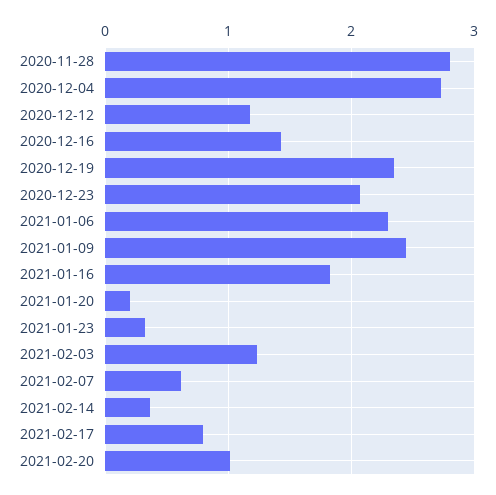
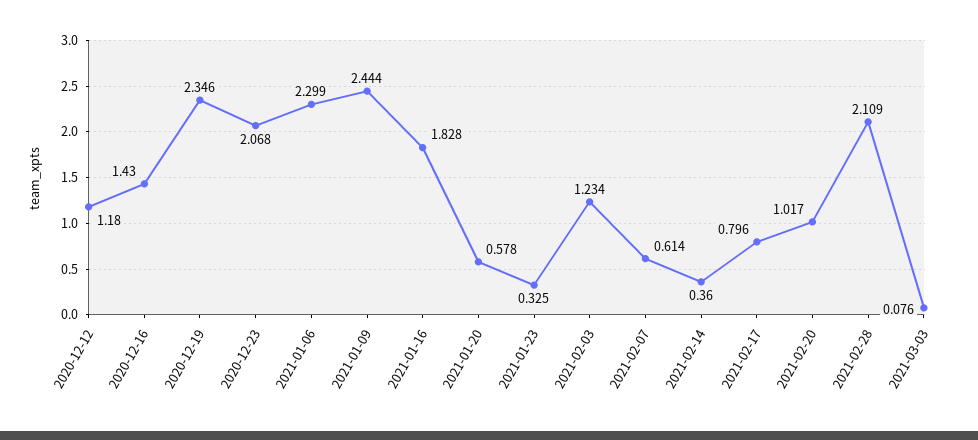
2020-11-28: 2.8 -> none
2020-12-04: 2.7 -> none
2021-01-20: 0.2 -> 0.578
2021-02-28: none -> 2.109
2021-03-03: none -> 0.076

